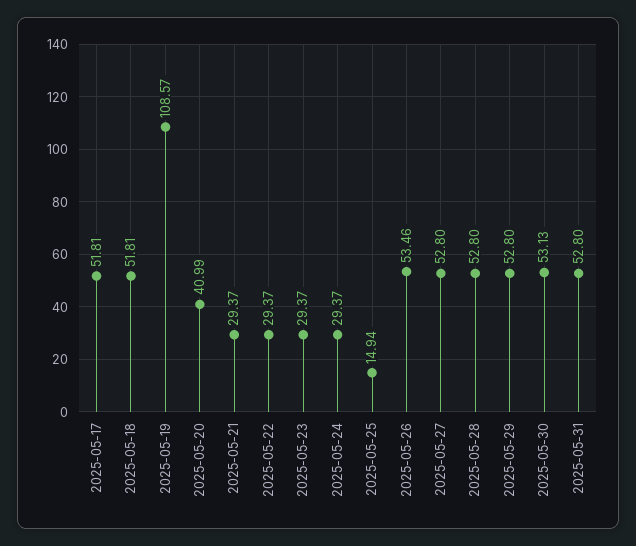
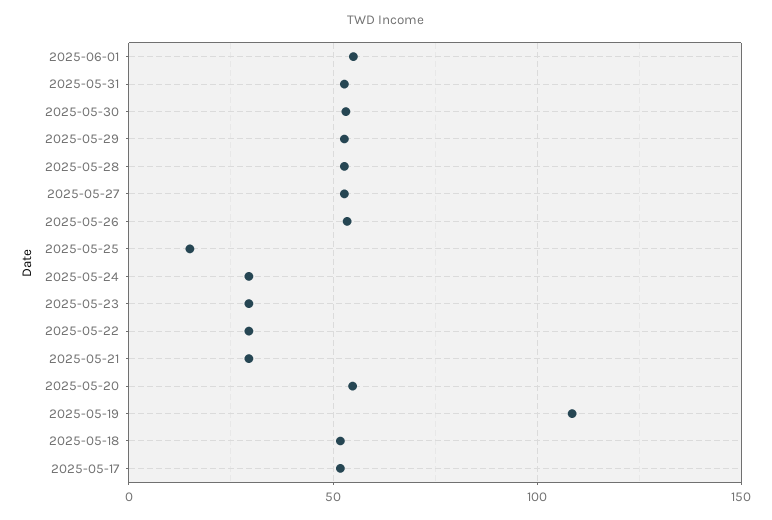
2025-05-20: 40.99 -> 55
2025-06-01: none -> 55

